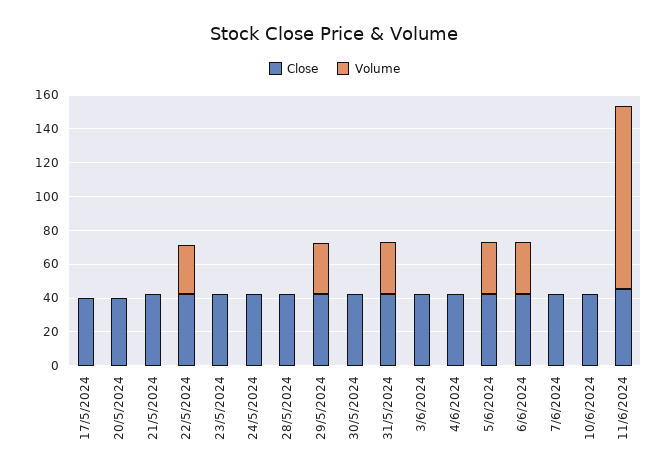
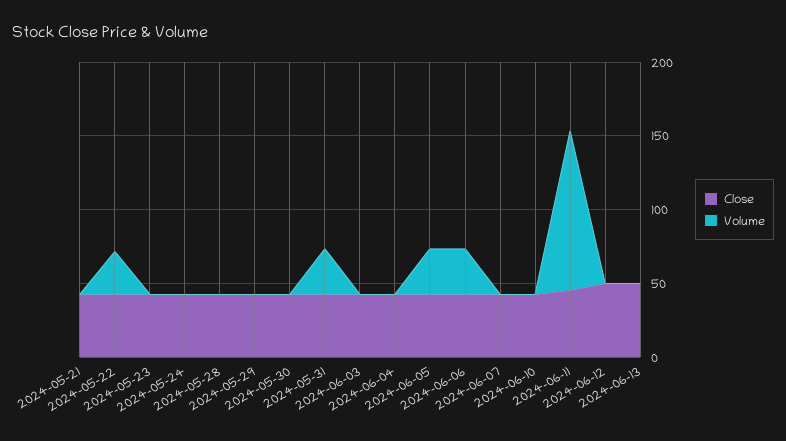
Close, 17/5/2024: 40 -> none
Volume, 17/5/2024: 0 -> none
Close, 20/5/2024: 40 -> none
Volume, 20/5/2024: 0 -> none
Volume, 29/5/2024: 30 -> 0
Close, 2024-06-12: none -> 50
Volume, 2024-06-12: none -> 0
Close, 2024-06-13: none -> 50
Volume, 2024-06-13: none -> 0

